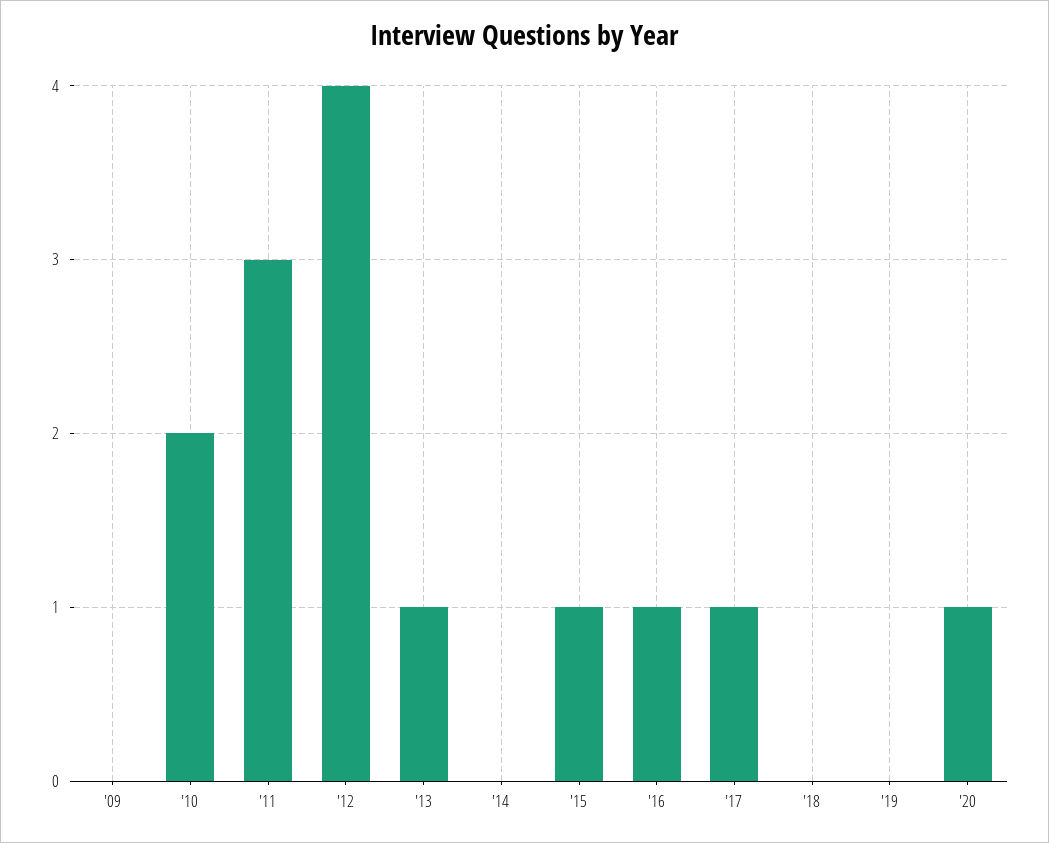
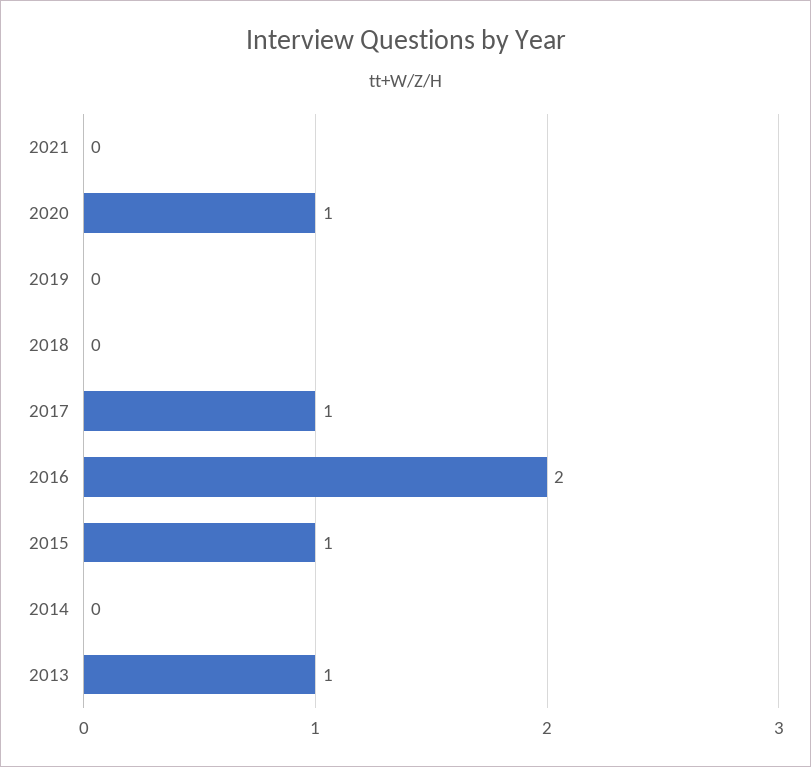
'09: 0 -> none
'10: 2 -> none
'11: 3 -> none
'12: 4 -> none
'16: 1 -> 2
2021: none -> 0

